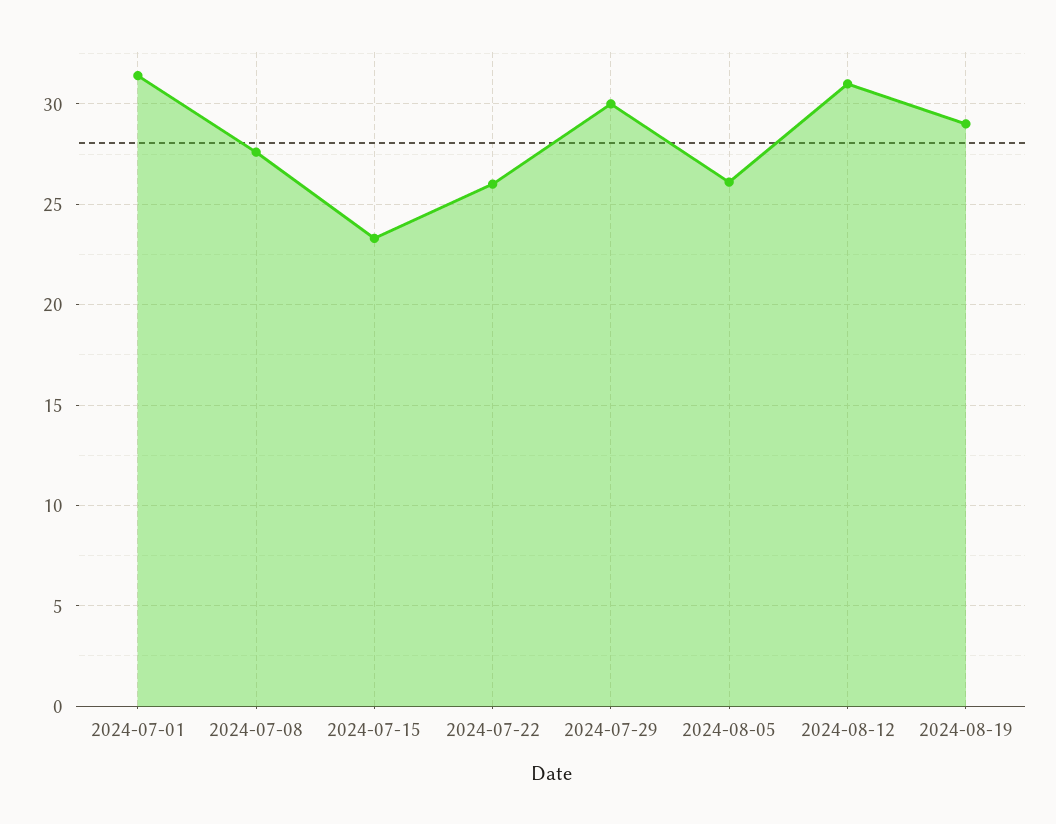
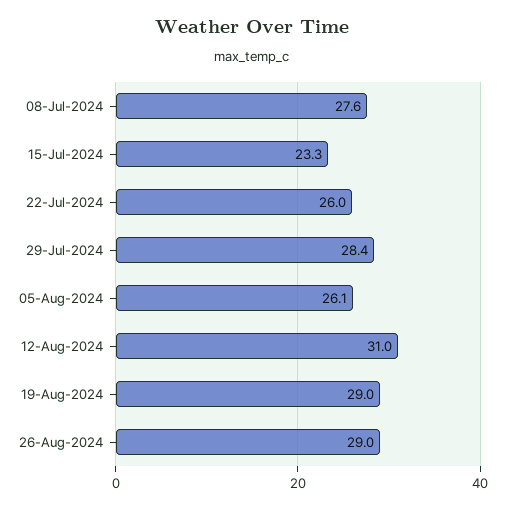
2024-07-01: 31.5 -> none
2024-07-29: 30 -> 28.4
26-Aug-2024: none -> 29

